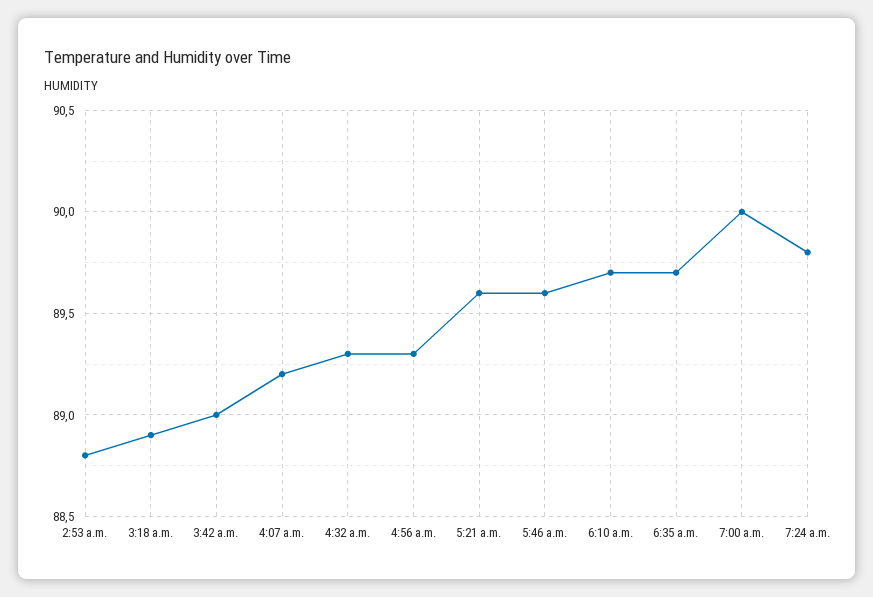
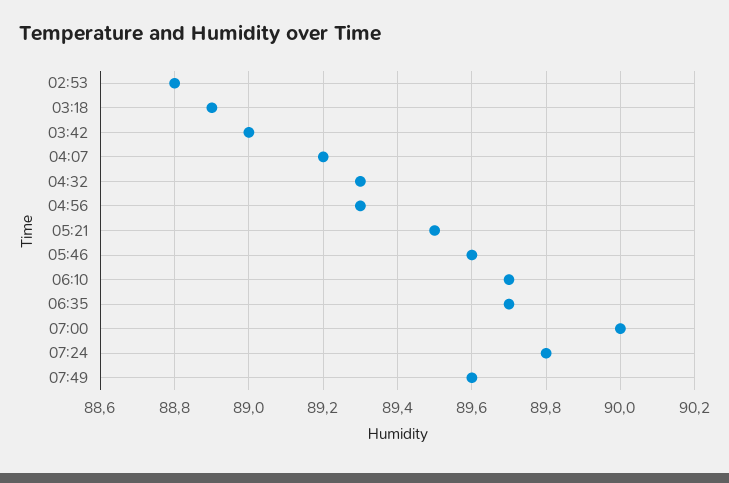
5:21 a.m.: 89.6 -> 89.5
07:49: none -> 89.6

